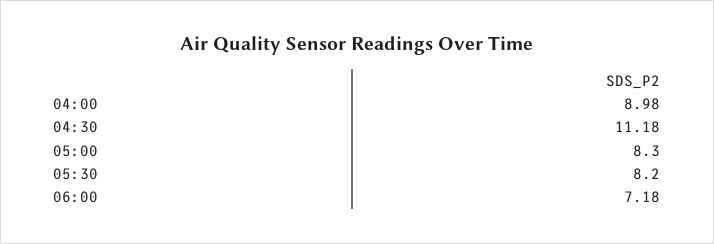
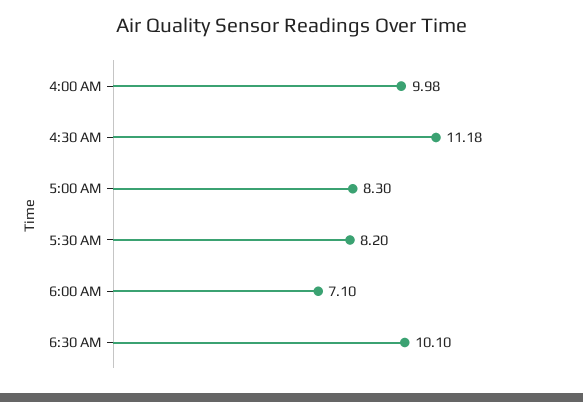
04:00: 8.98 -> 9.98
06:00: 7.18 -> 7.1
6:30 AM: none -> 10.1

